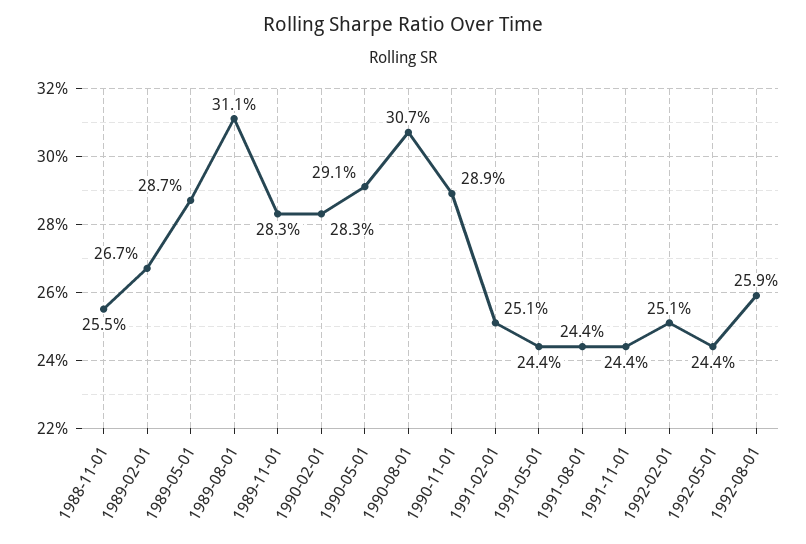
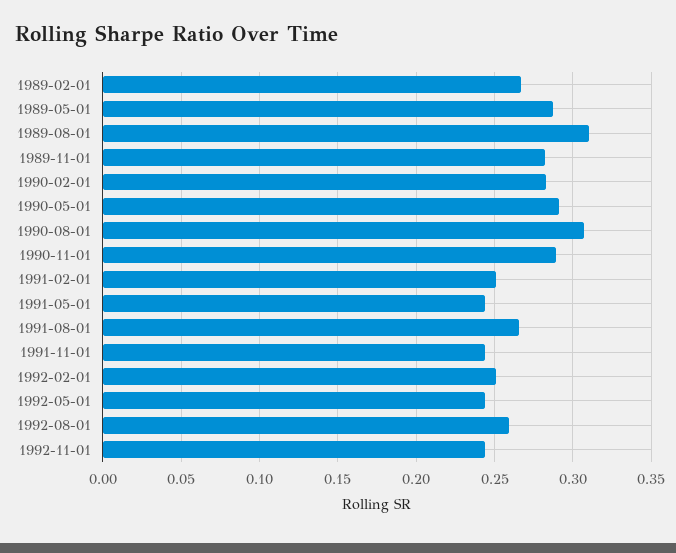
1988-11-01: 0.255 -> none
1991-08-01: 0.244 -> 0.265
1992-11-01: none -> 0.245

